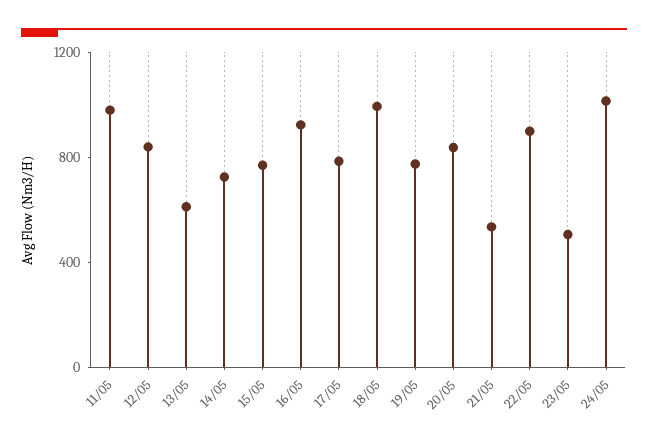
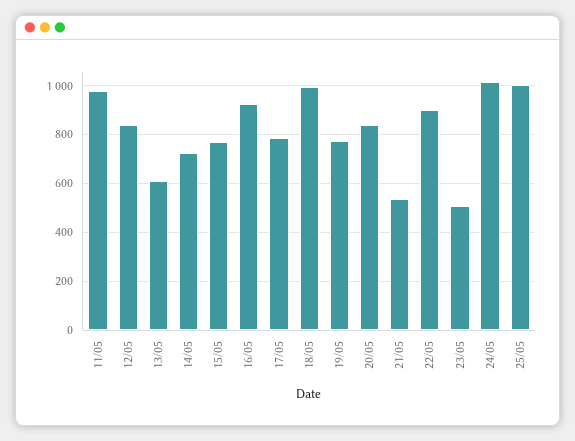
25/05: none -> 1000

